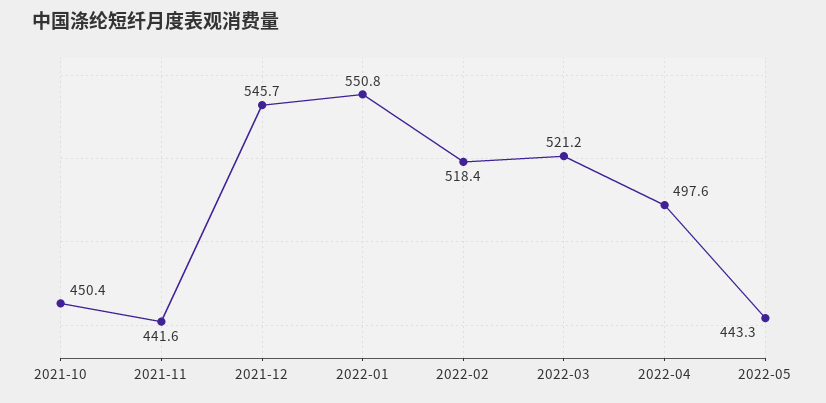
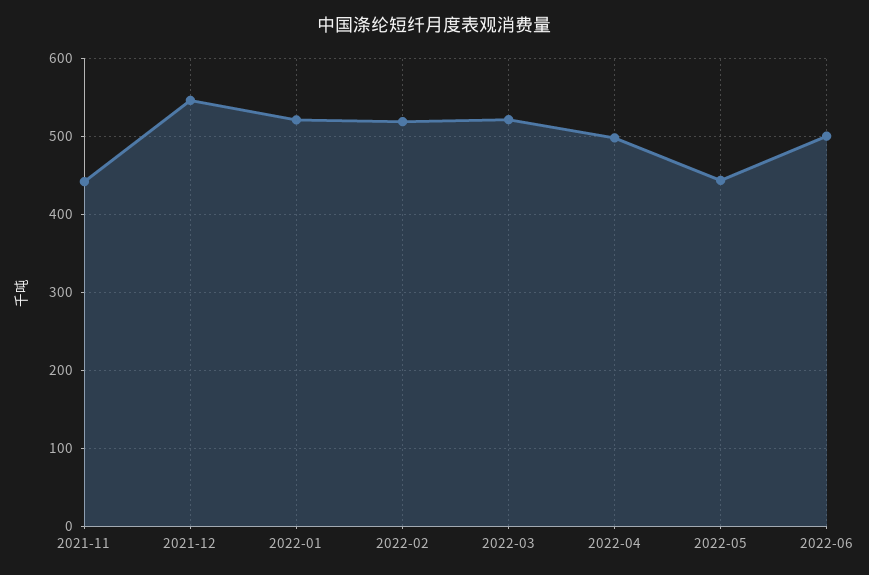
2021-10: 450.4 -> none
2022-01: 550.8 -> 520
2022-06: none -> 500

